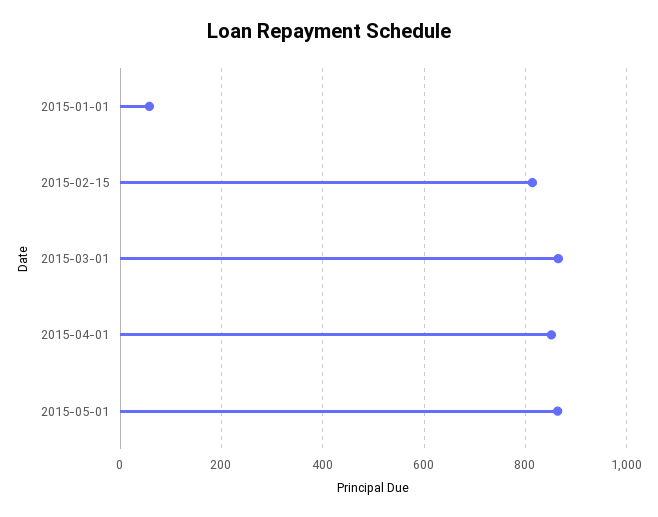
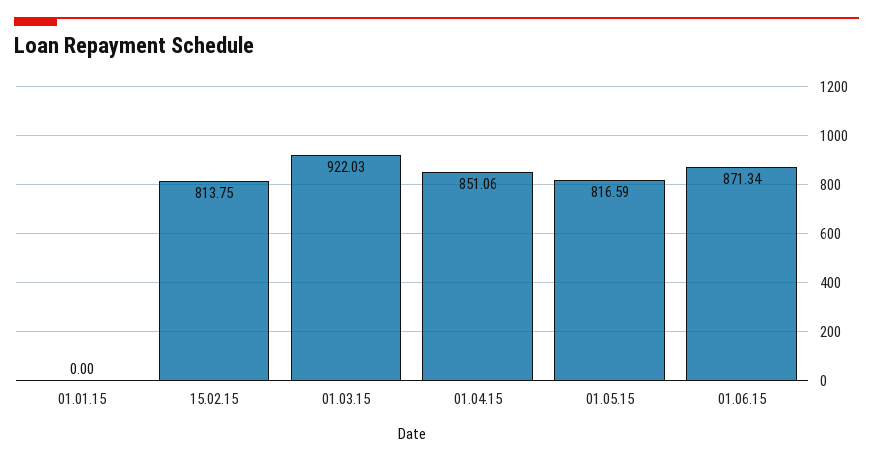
2015-01-01: 60 -> 0
2015-03-01: 860 -> 922.03
2015-05-01: 860 -> 816.59
01.06.15: none -> 871.34

